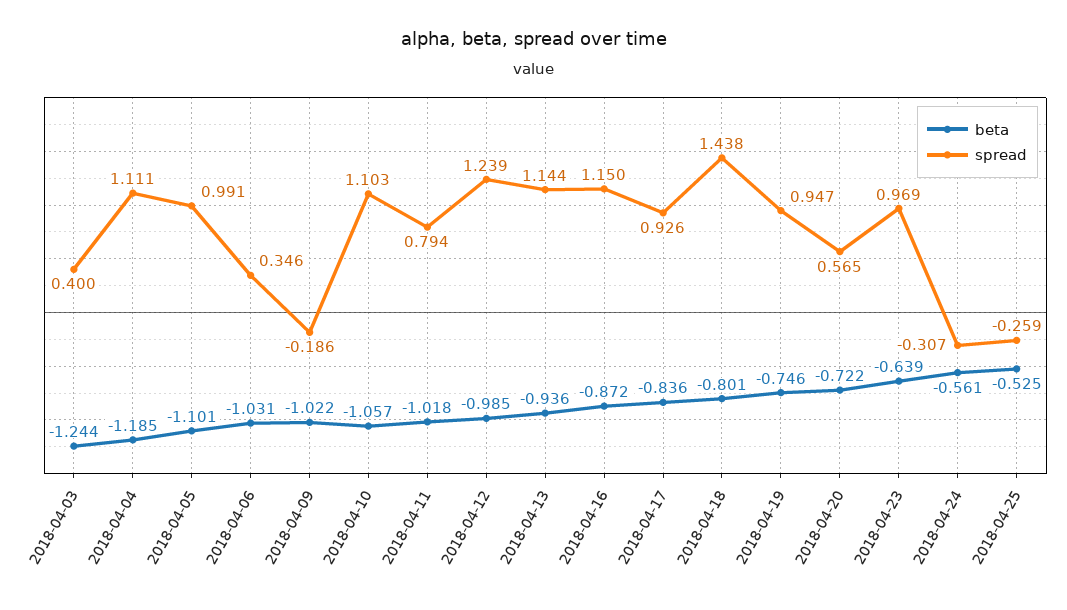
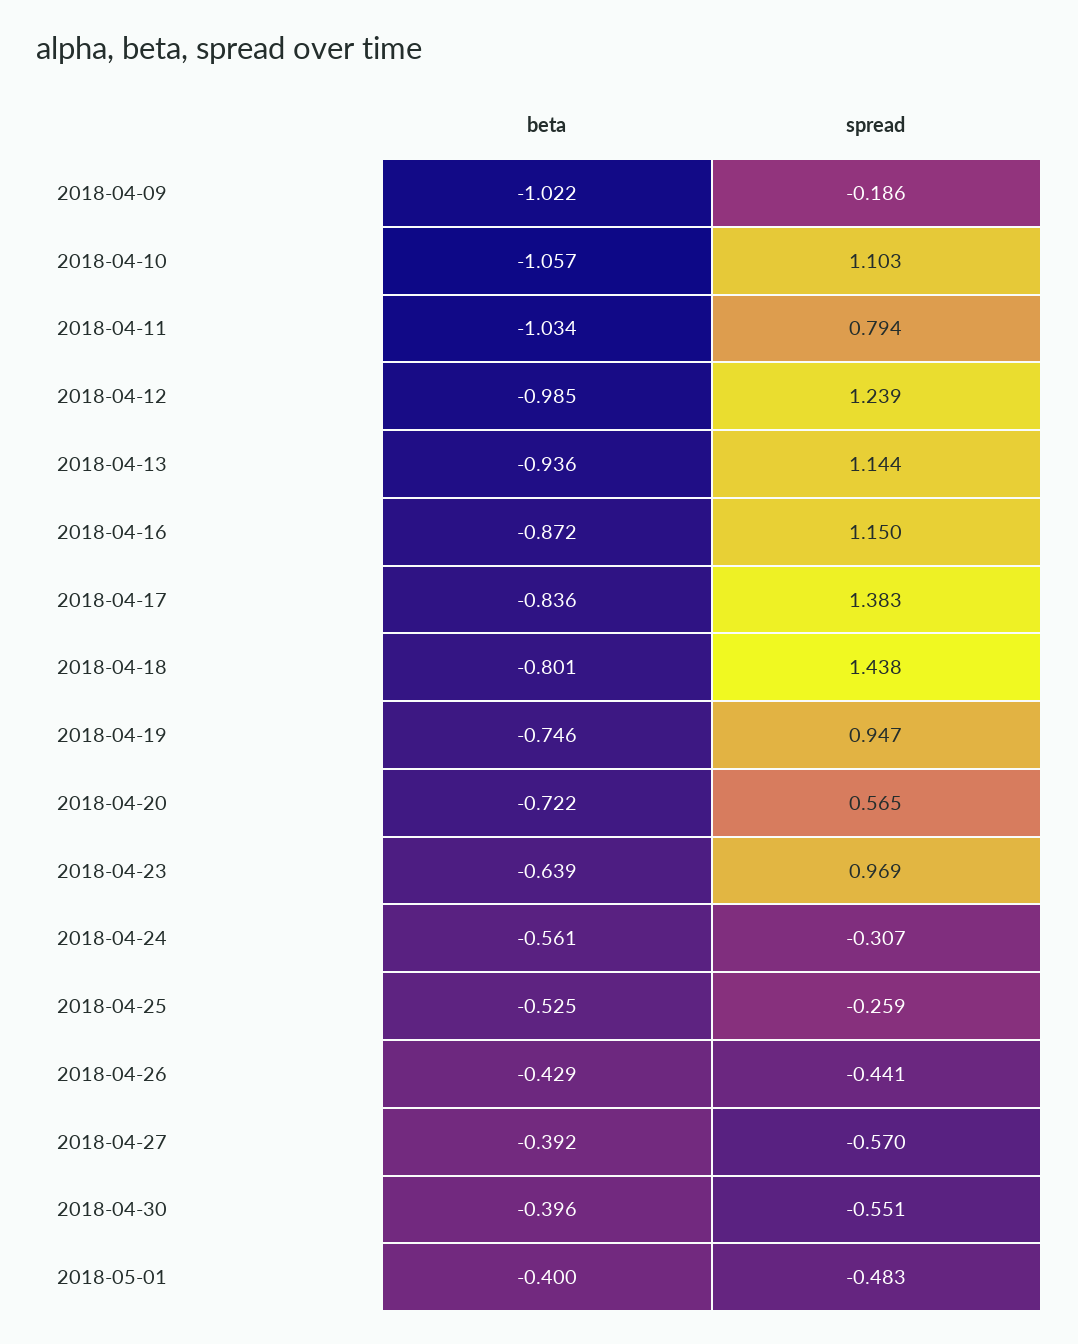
beta, 2018-04-03: -1.244 -> none
spread, 2018-04-03: 0.4 -> none
beta, 2018-04-04: -1.185 -> none
spread, 2018-04-04: 1.111 -> none
beta, 2018-04-05: -1.101 -> none
spread, 2018-04-05: 0.991 -> none
beta, 2018-04-06: -1.031 -> none
spread, 2018-04-06: 0.346 -> none
beta, 2018-04-11: -1.018 -> -1.034
spread, 2018-04-17: 0.926 -> 1.383
beta, 2018-04-26: none -> -0.429
spread, 2018-04-26: none -> -0.441
beta, 2018-04-27: none -> -0.392
spread, 2018-04-27: none -> -0.57
beta, 2018-04-30: none -> -0.396
spread, 2018-04-30: none -> -0.551
beta, 2018-05-01: none -> -0.4
spread, 2018-05-01: none -> -0.483

